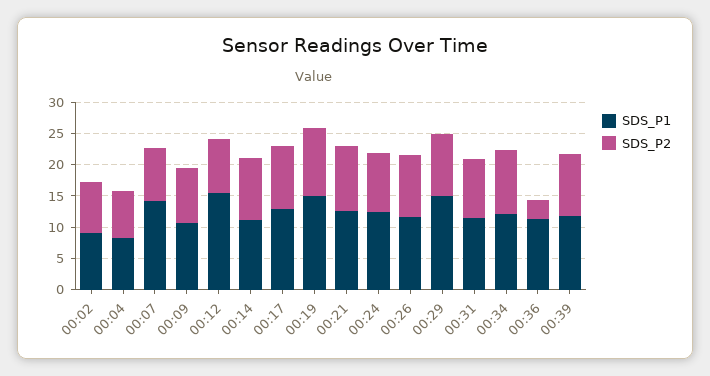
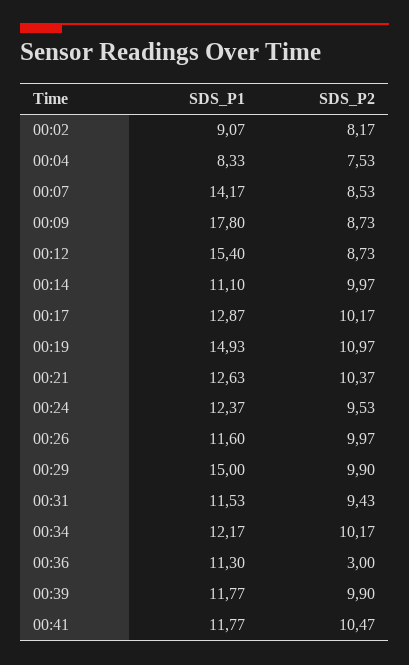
SDS_P1, 00:09: 10 -> 17.8
SDS_P1, 00:41: none -> 11.77
SDS_P2, 00:41: none -> 10.47

